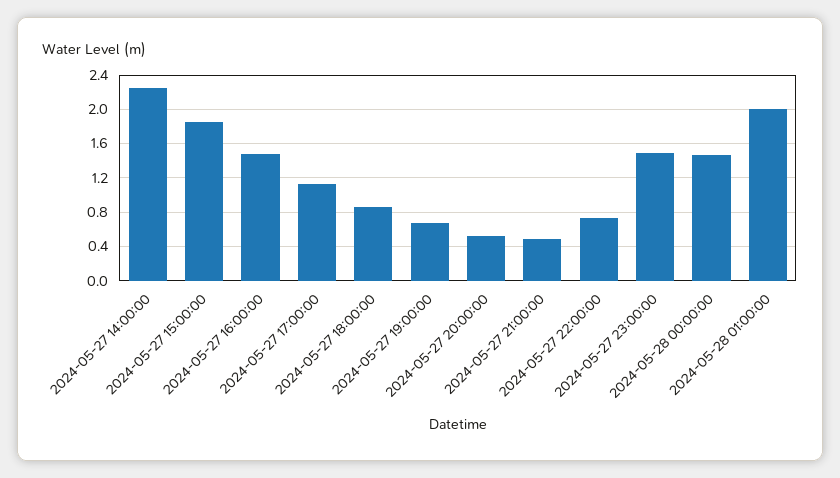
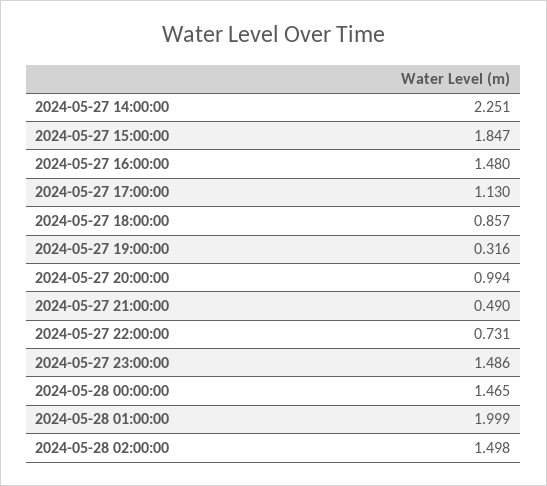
2024-05-27 19:00:00: 0.7 -> 0.316
2024-05-27 20:00:00: 0.5 -> 0.994
2024-05-28 02:00:00: none -> 1.498

